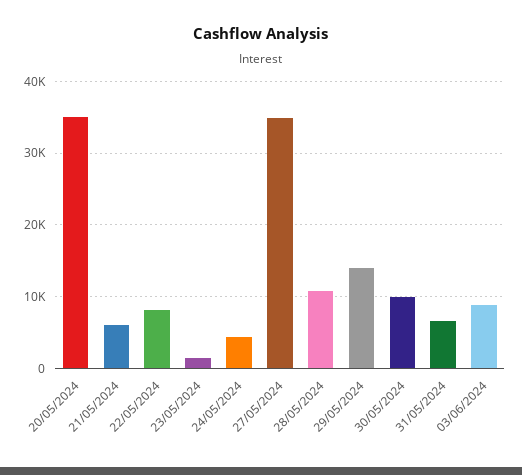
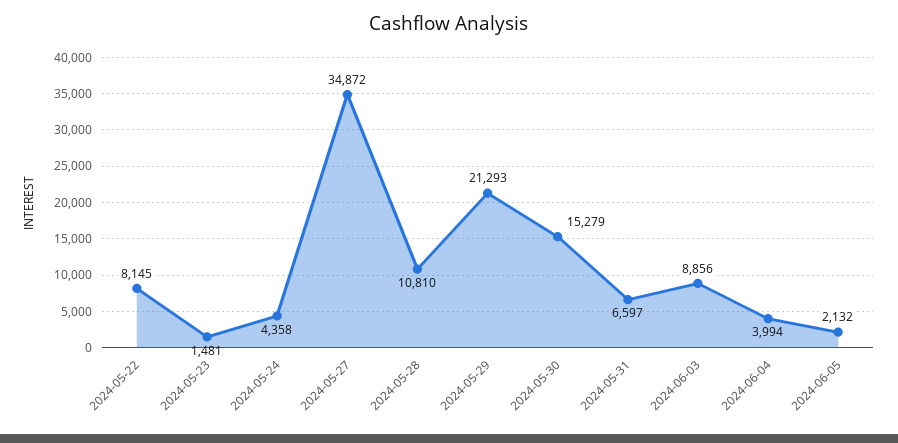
20/05/2024: 35000 -> none
21/05/2024: 6000 -> none
29/05/2024: 14000 -> 21293
30/05/2024: 10000 -> 15279
2024-06-04: none -> 3994
2024-06-05: none -> 2132

